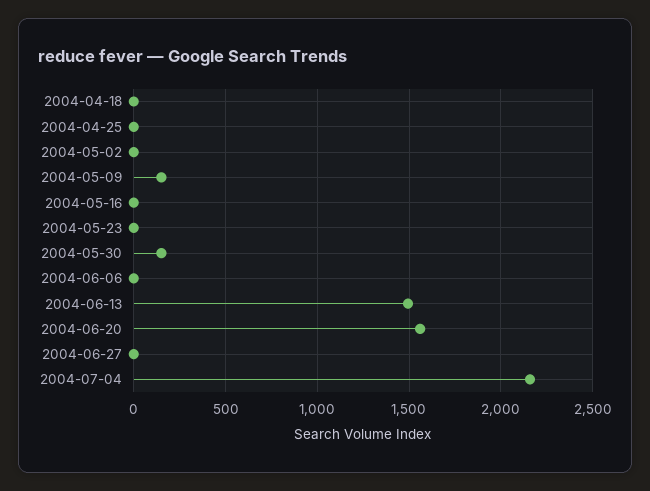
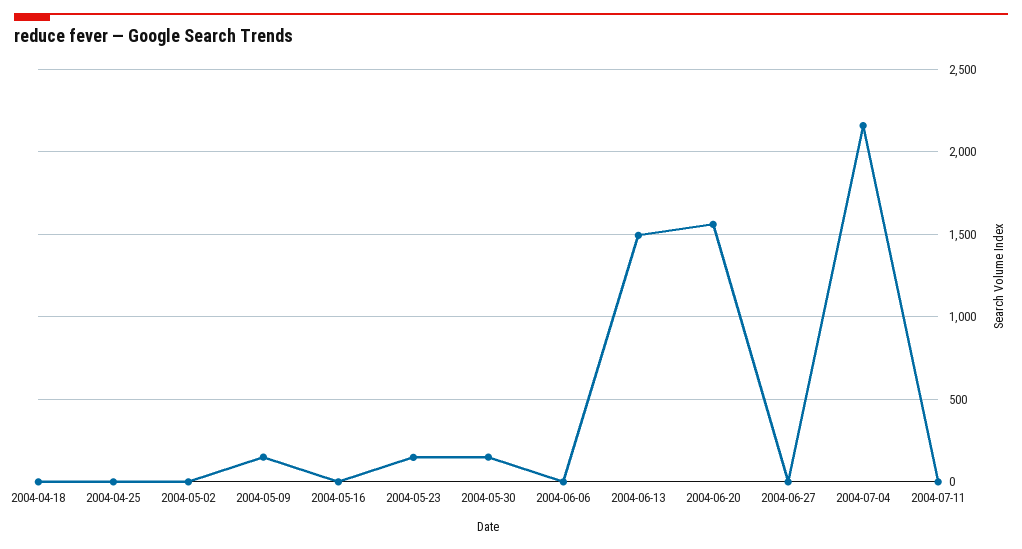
2004-05-23: 0 -> 150
2004-07-11: none -> 0

